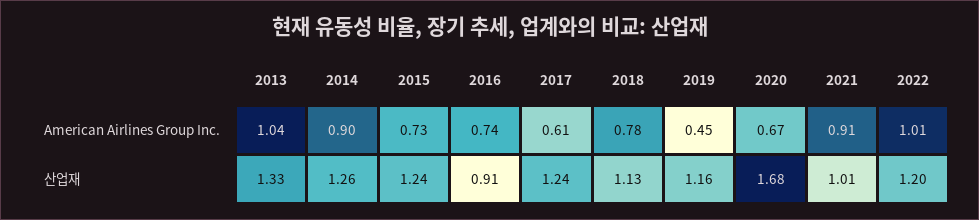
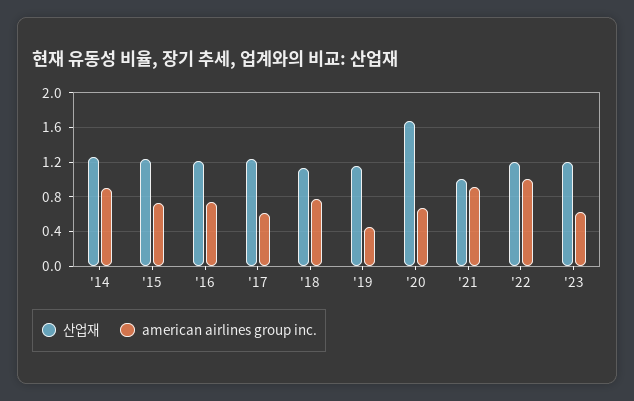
American Airlines Group Inc., 2013: 1.04 -> none
산업재, 2013: 1.33 -> none
산업재, 2016: 0.91 -> 1.2
산업재, '23: none -> 1.2
American Airlines Group Inc., '23: none -> 0.6

